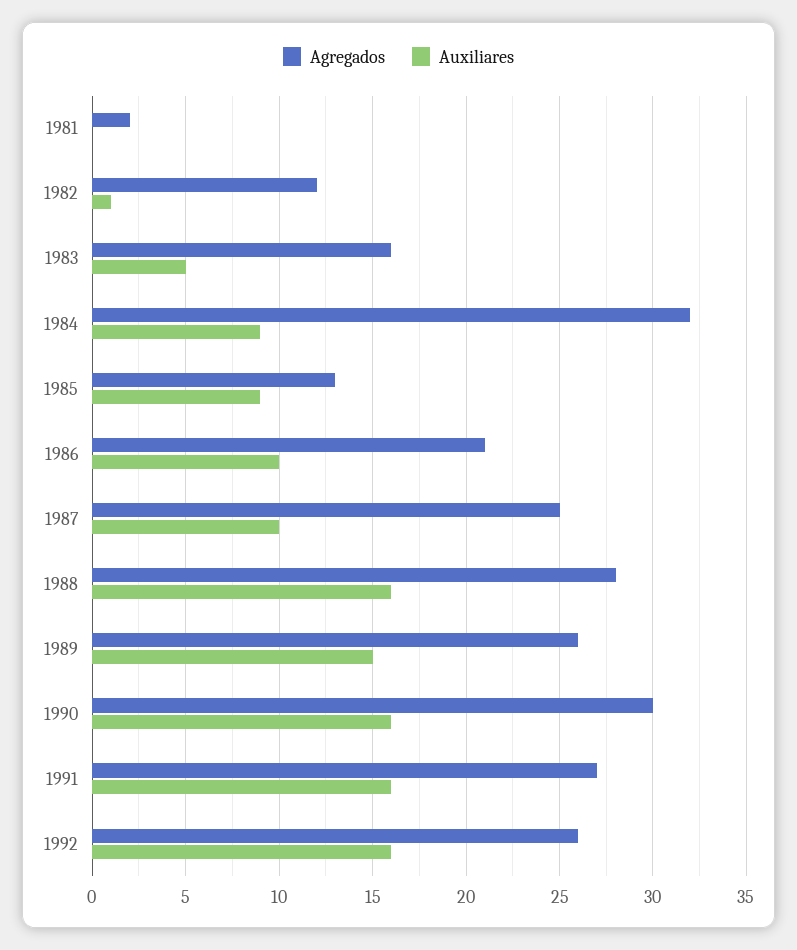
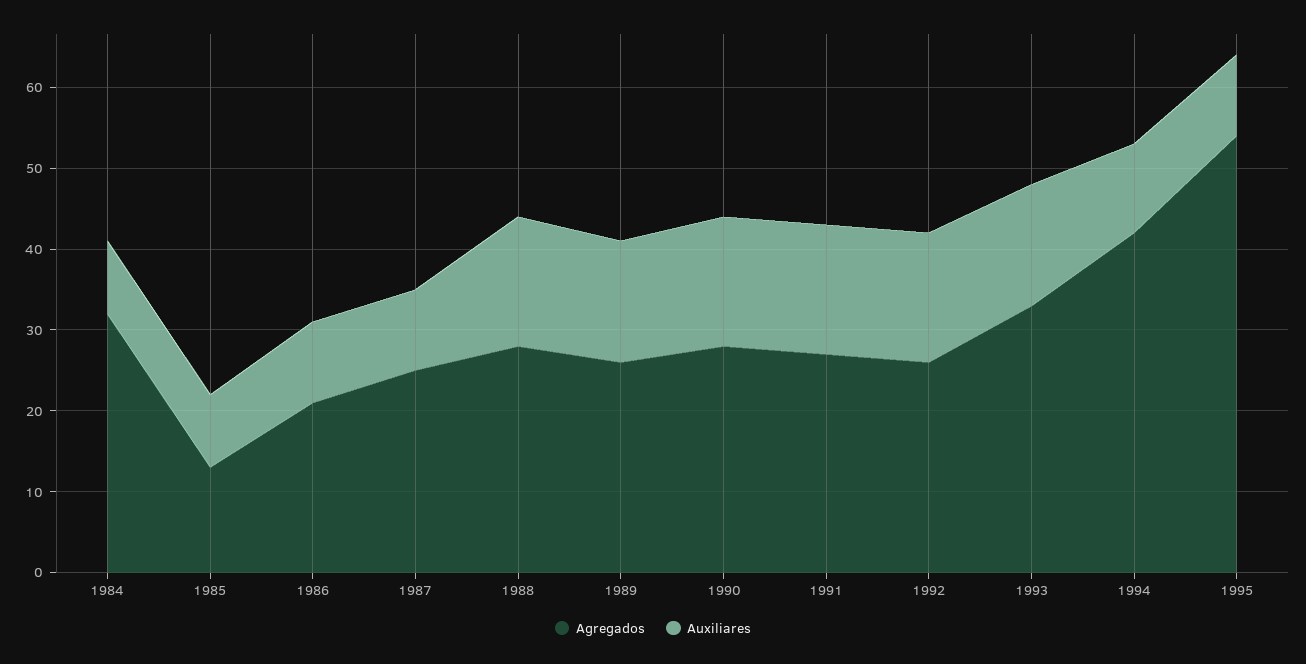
Agregados, 1981: 2 -> none
Auxiliares, 1981: 0 -> none
Agregados, 1982: 12 -> none
Auxiliares, 1982: 1 -> none
Agregados, 1983: 16 -> none
Auxiliares, 1983: 5 -> none
Agregados, 1990: 30 -> 28
Agregados, 1993: none -> 33
Auxiliares, 1993: none -> 15
Agregados, 1994: none -> 42
Auxiliares, 1994: none -> 11
Agregados, 1995: none -> 54
Auxiliares, 1995: none -> 10

